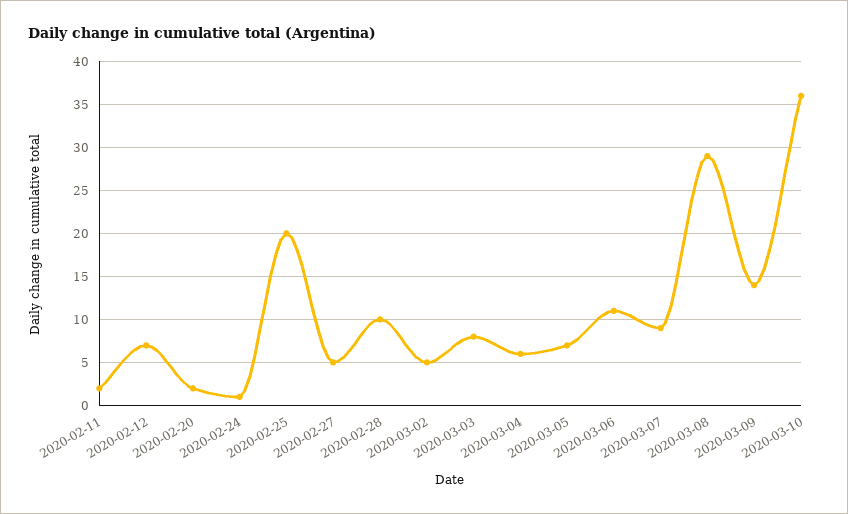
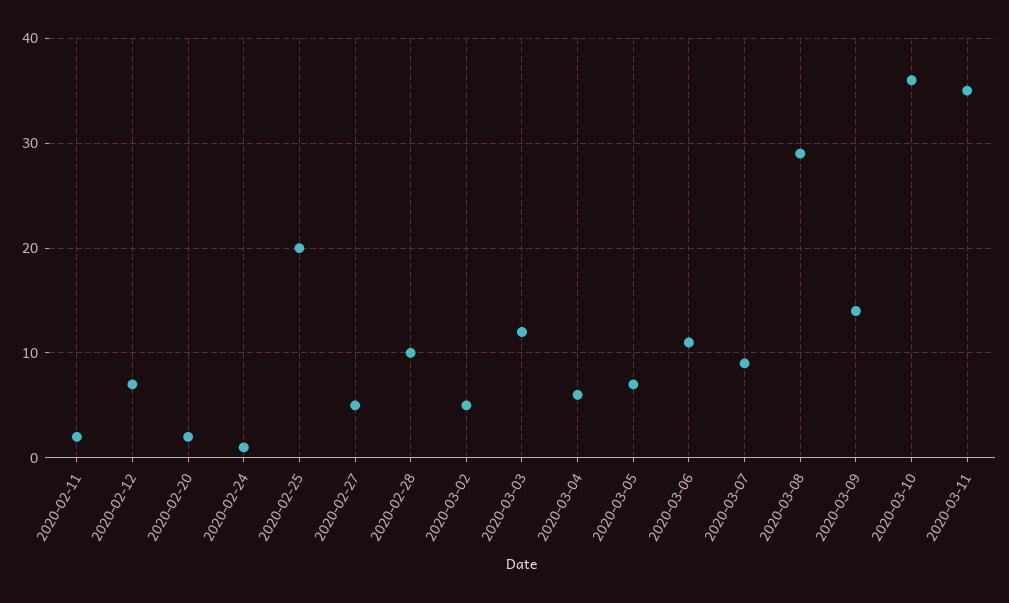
2020-03-03: 8 -> 12
2020-03-11: none -> 35

